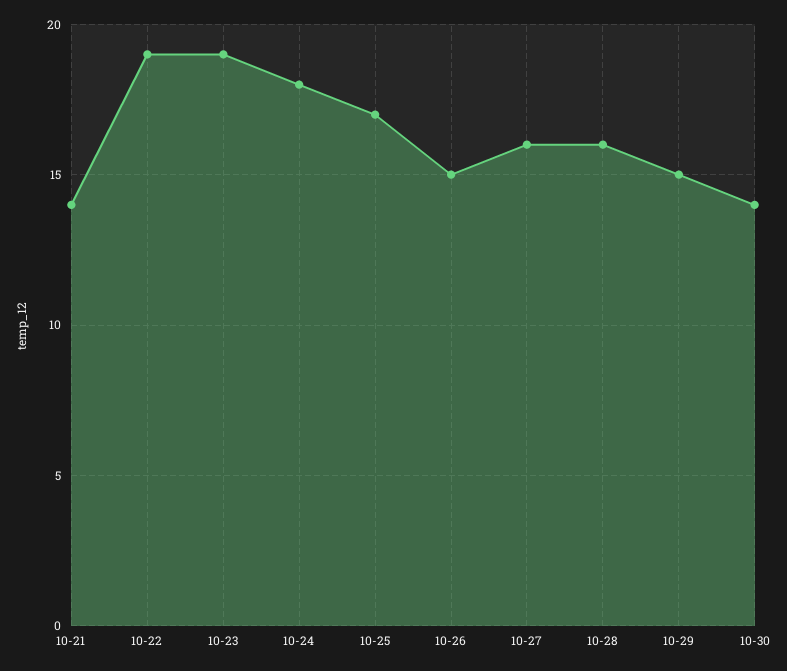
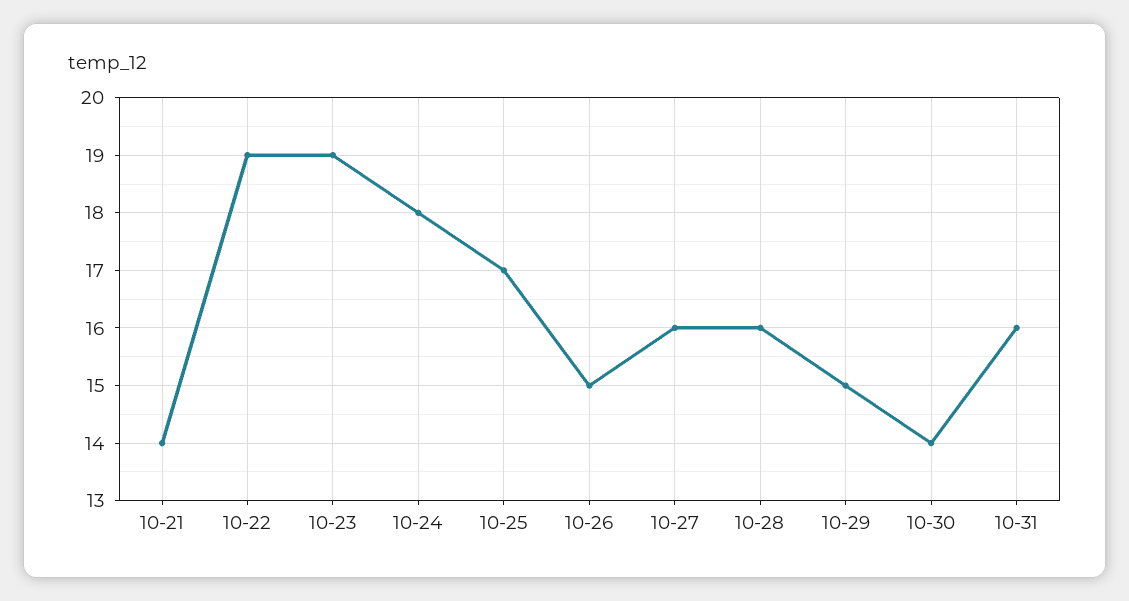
10-31: none -> 16

